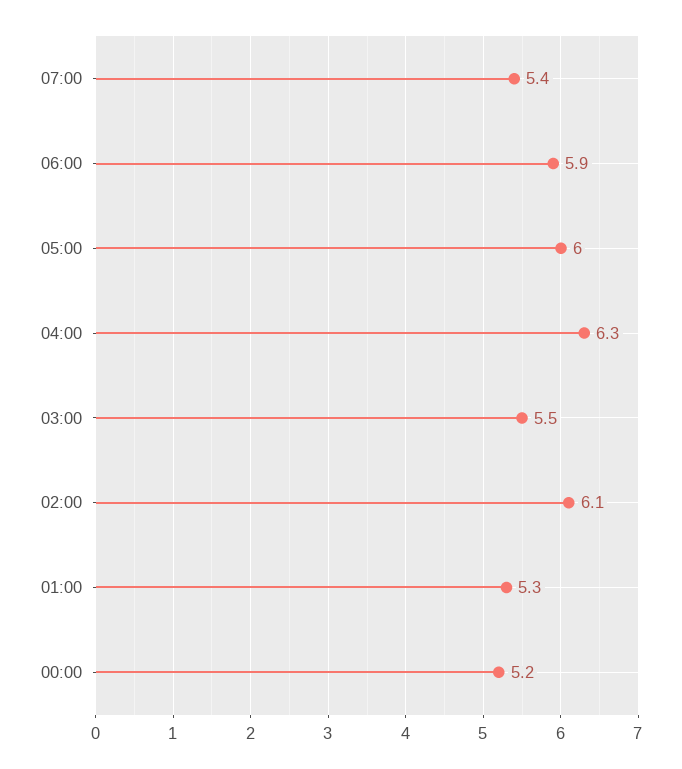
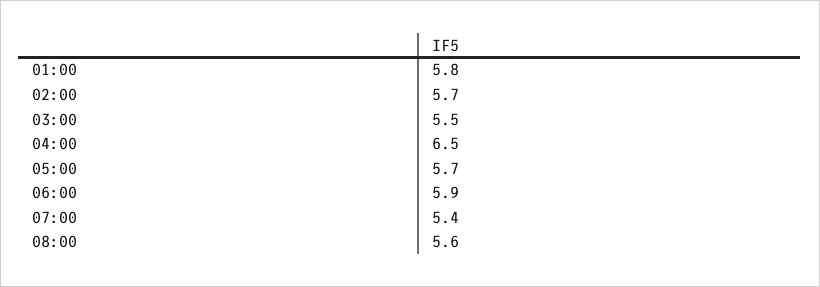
05:00: 6 -> 5.7
04:00: 6.3 -> 6.5
02:00: 6.1 -> 5.7
01:00: 5.3 -> 5.8
00:00: 5.2 -> none
08:00: none -> 5.6

